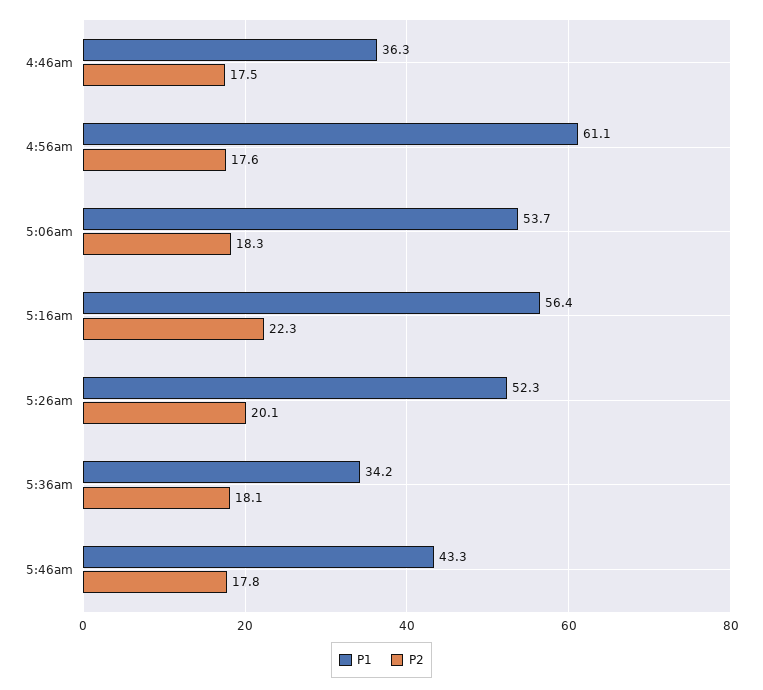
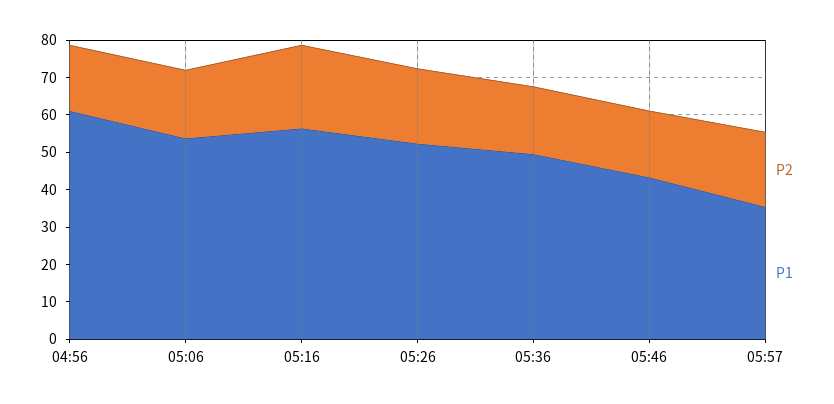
P1, 4:46am: 36.3 -> none
P2, 4:46am: 17.5 -> none
P1, 5:36am: 34.2 -> 50
P2, 05:57: none -> 20
P1, 05:57: none -> 35

